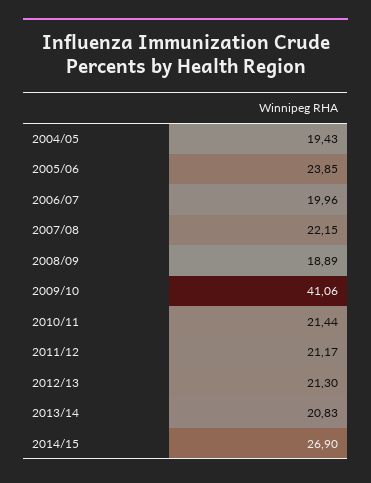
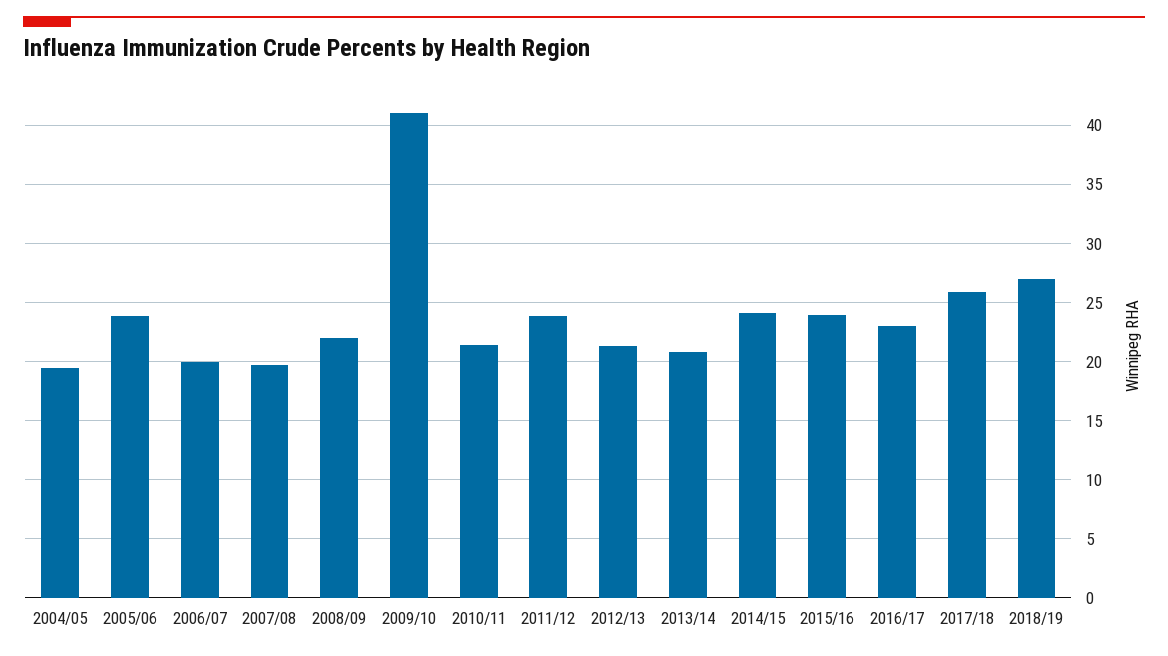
2007/08: 22.15 -> 20
2008/09: 18.89 -> 22
2011/12: 21.17 -> 24
2014/15: 26.9 -> 24
2015/16: none -> 24
2016/17: none -> 23
2017/18: none -> 26
2018/19: none -> 27

